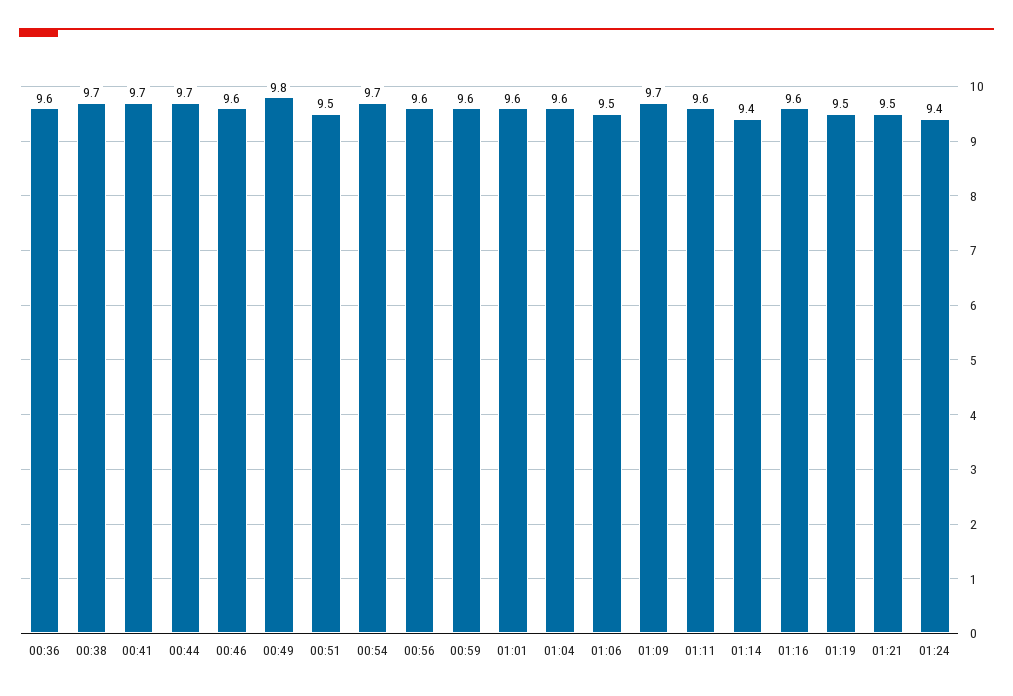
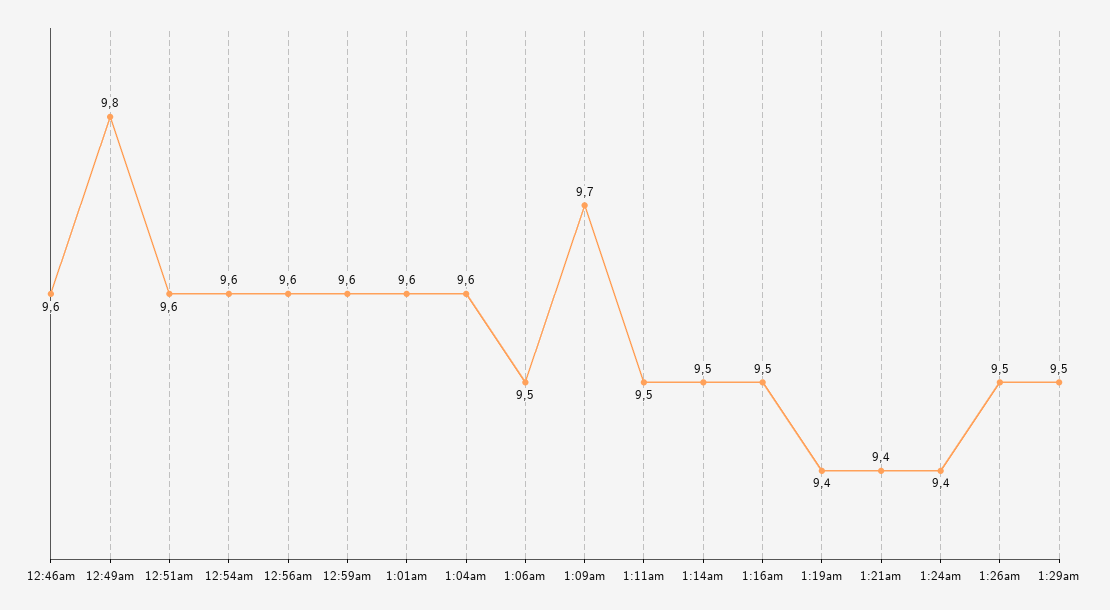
00:36: 9.6 -> none
00:38: 9.7 -> none
00:41: 9.7 -> none
00:44: 9.7 -> none
00:51: 9.5 -> 9.6
00:54: 9.7 -> 9.6
01:11: 9.6 -> 9.5
01:14: 9.4 -> 9.5
01:16: 9.6 -> 9.5
01:19: 9.5 -> 9.4
01:21: 9.5 -> 9.4
1:26am: none -> 9.5
1:29am: none -> 9.5

